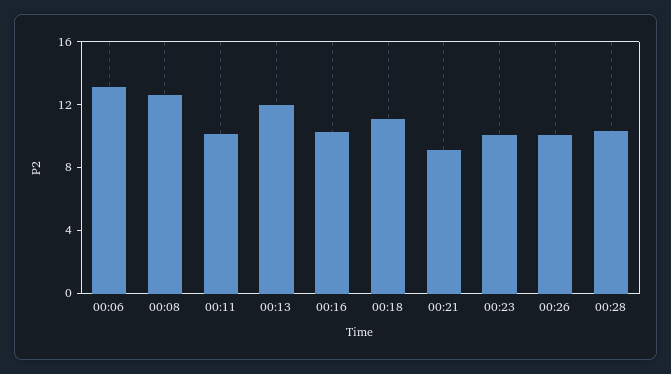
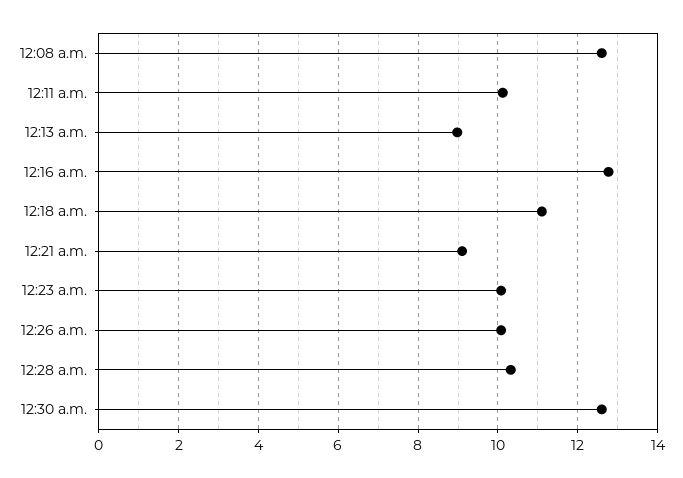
00:06: 13 -> none
00:13: 12 -> 9
00:16: 10 -> 12.8
12:30 a.m.: none -> 12.6

